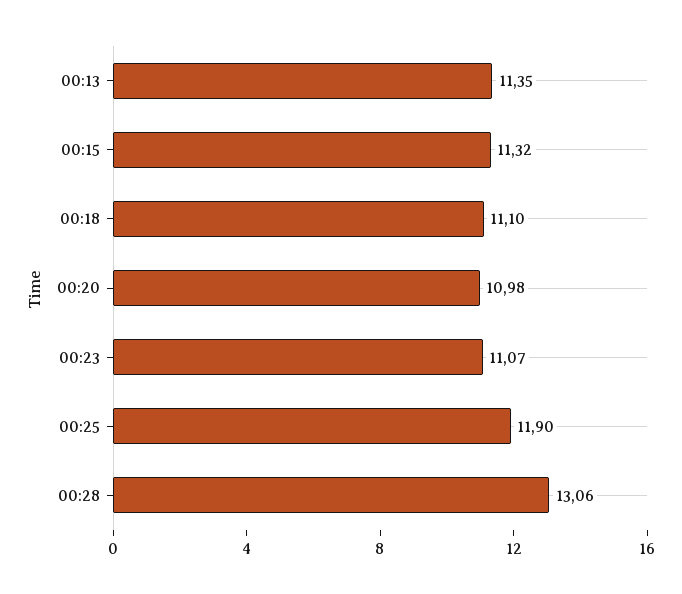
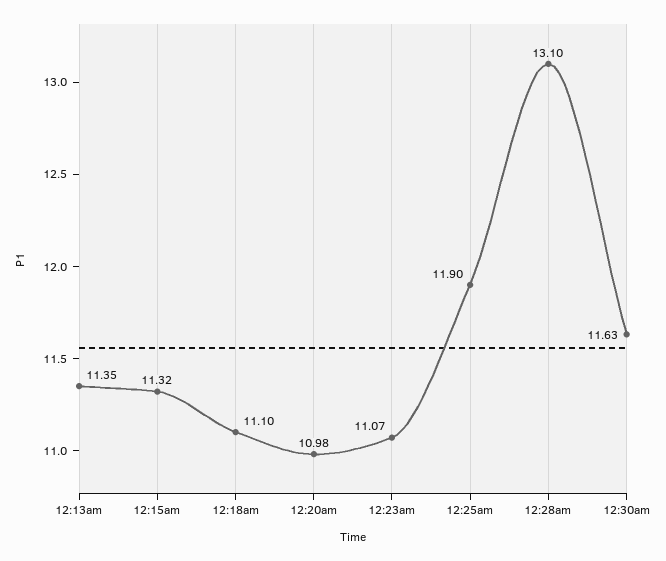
00:28: 13.06 -> 13.1
12:30am: none -> 11.63

